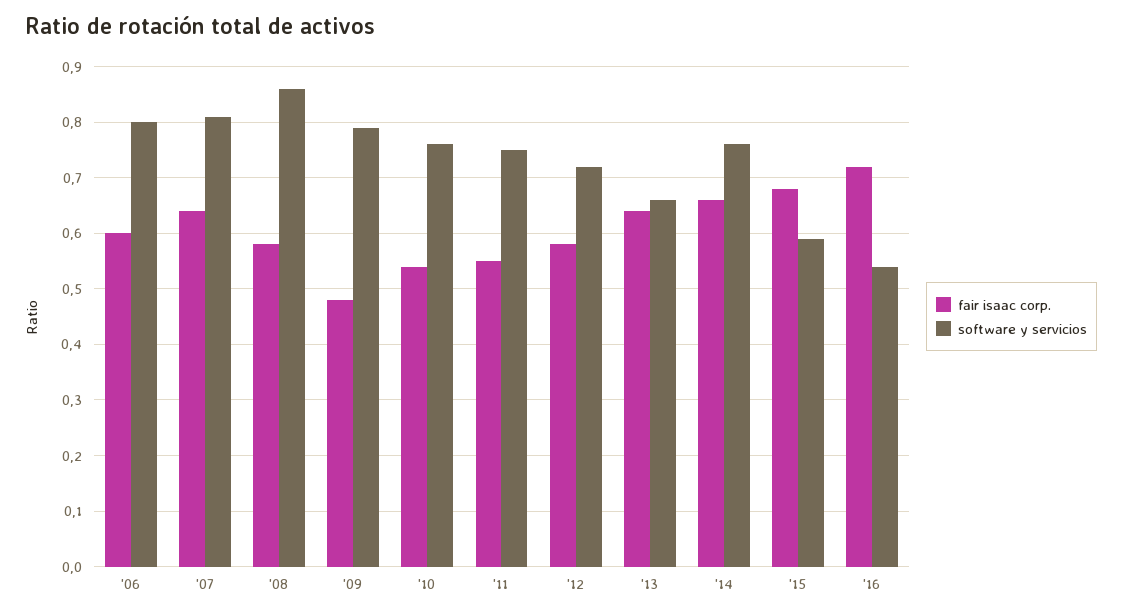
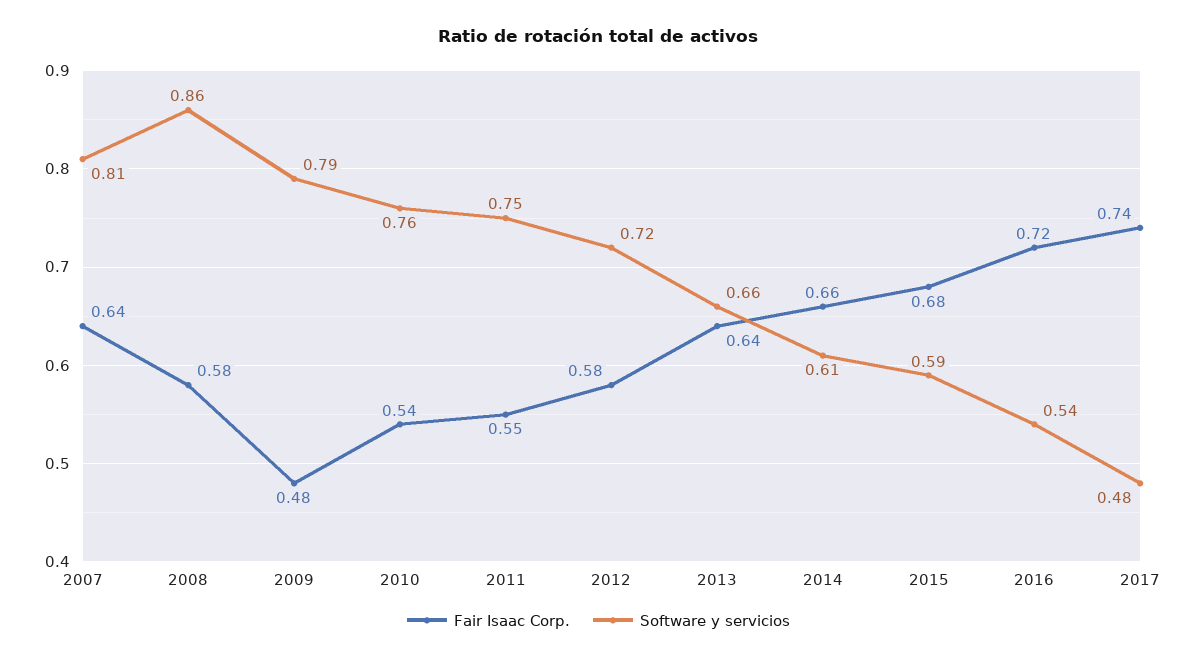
fair isaac corp., '06: 0.6 -> none
software y servicios, '06: 0.8 -> none
software y servicios, '14: 0.75 -> 0.61
fair isaac corp., 2017: none -> 0.74
software y servicios, 2017: none -> 0.48

